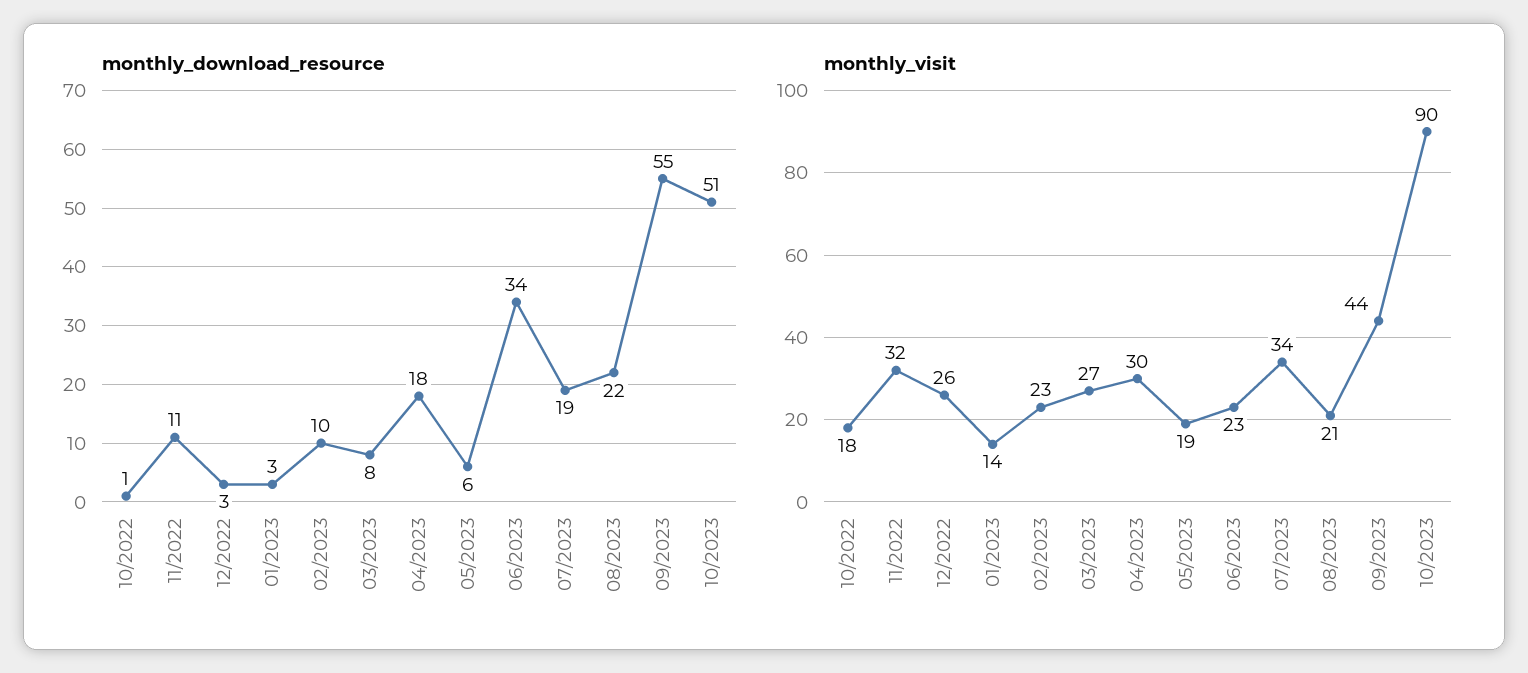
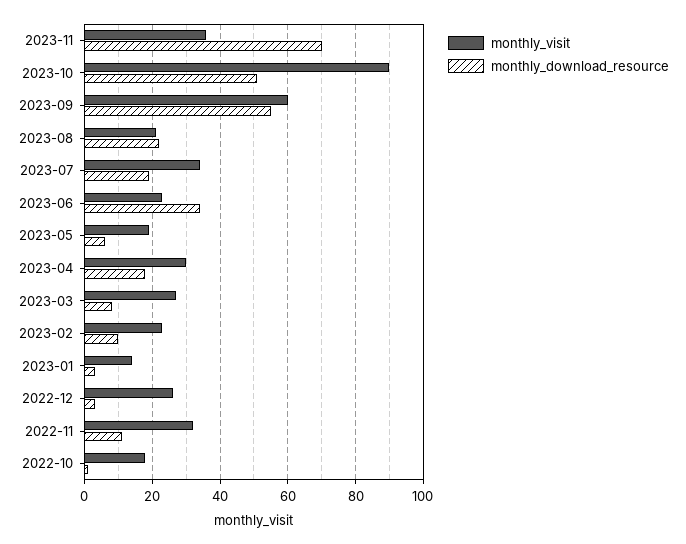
monthly_visit, 09/2023: 44 -> 60
monthly_visit, 2023-11: none -> 35
monthly_download_resource, 2023-11: none -> 70

